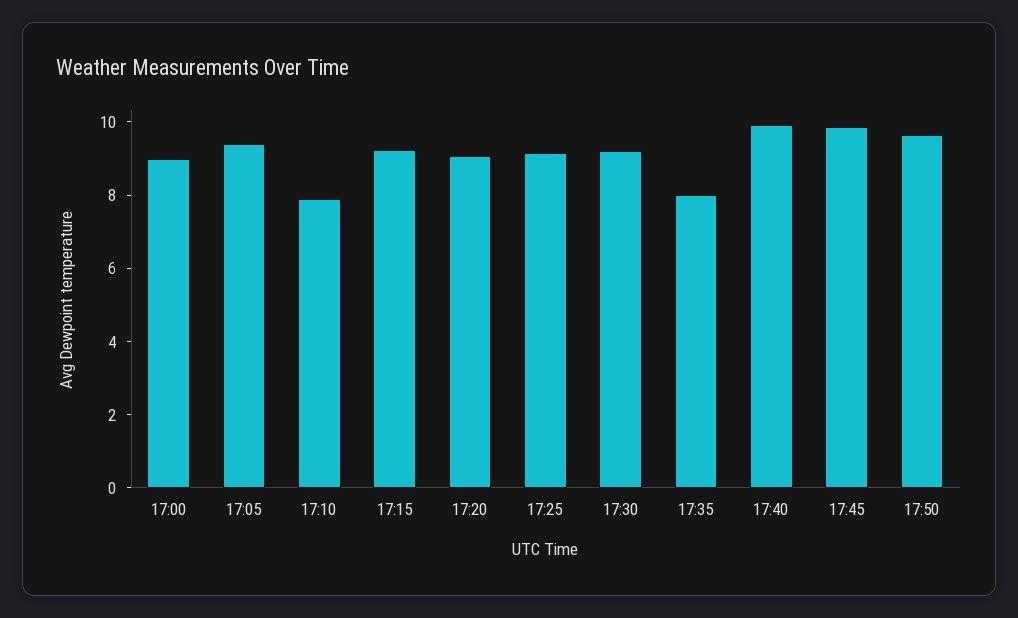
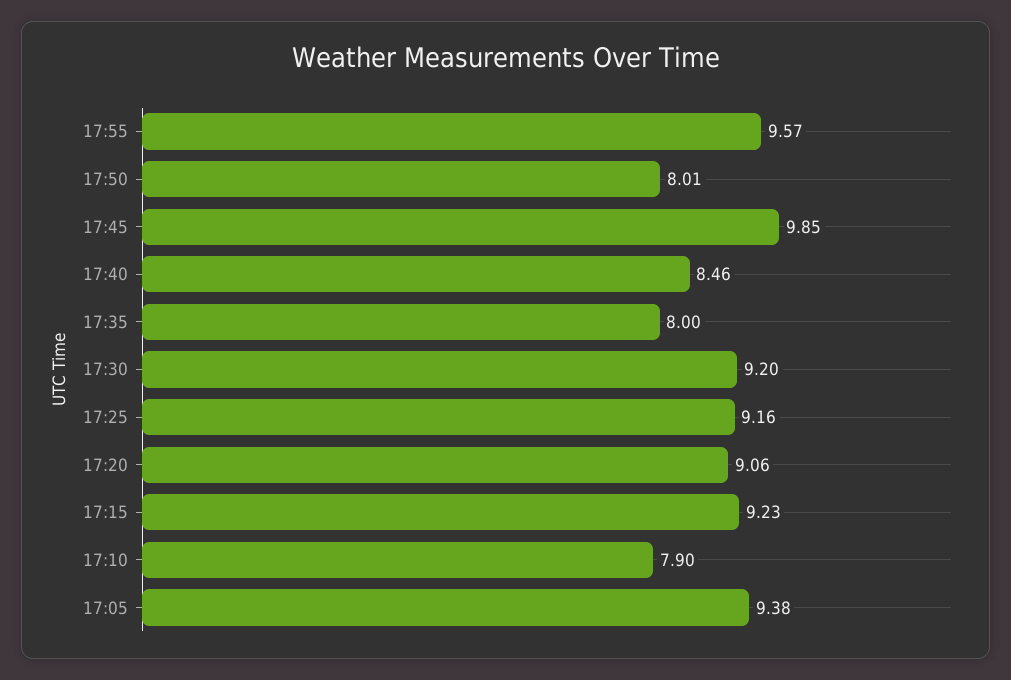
17:00: 9 -> none
17:40: 10 -> 8.46
17:50: 9.5 -> 8.01
17:55: none -> 9.57

